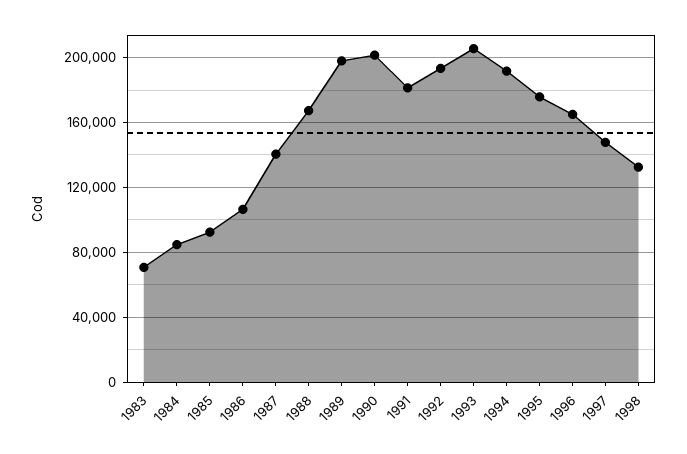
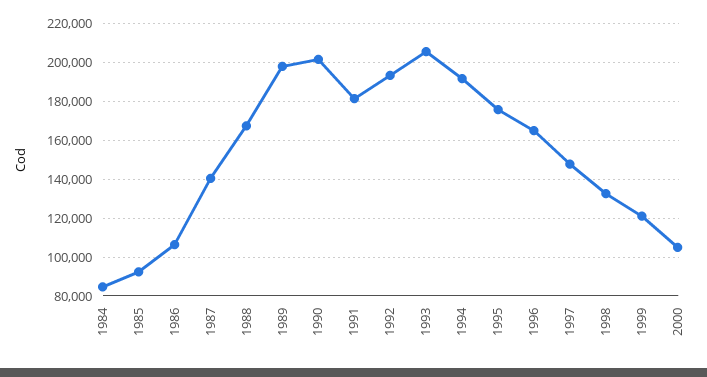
1983: 70000 -> none
1999: none -> 120000
2000: none -> 105000

